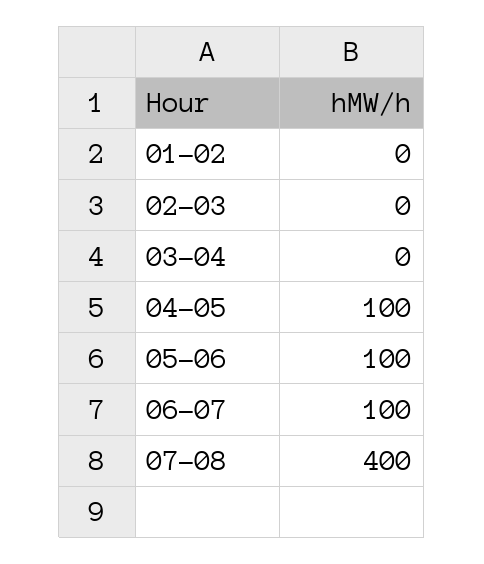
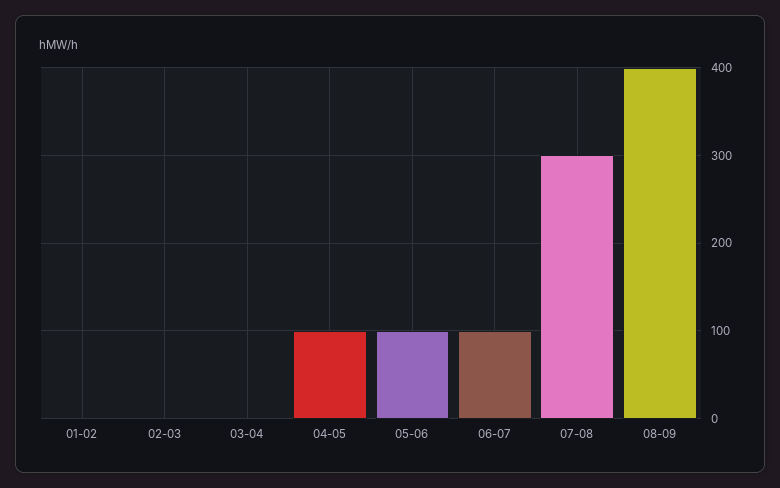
07-08: 400 -> 300
08-09: none -> 400

